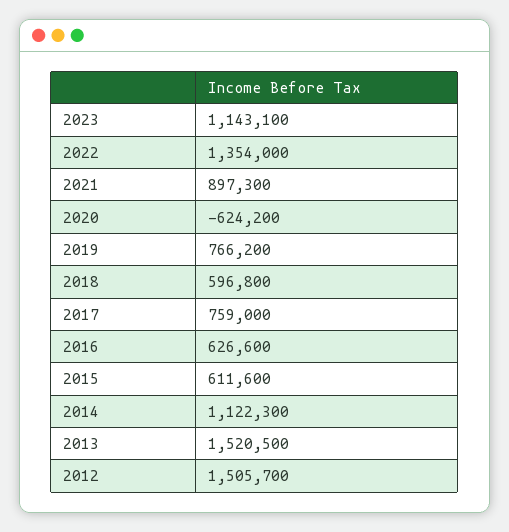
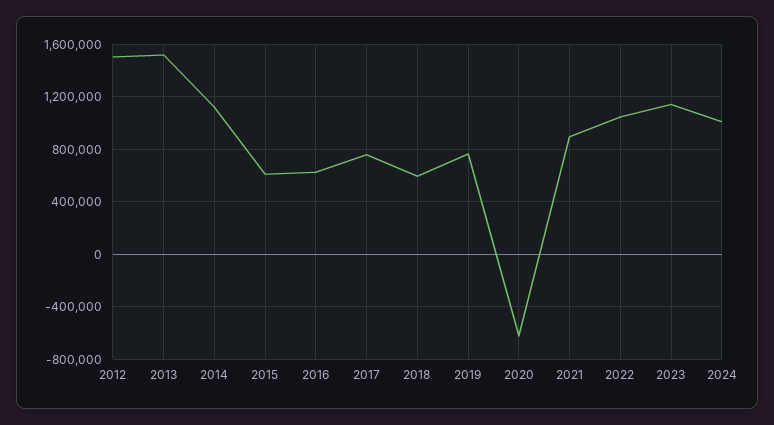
2022: 1354000 -> 1050000
2024: none -> 1000000

